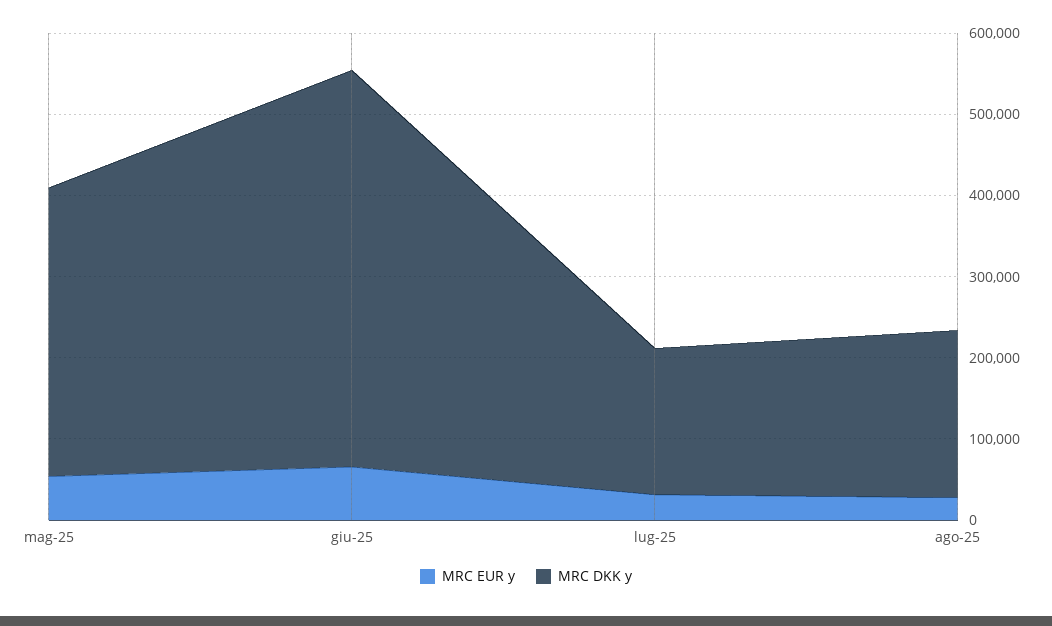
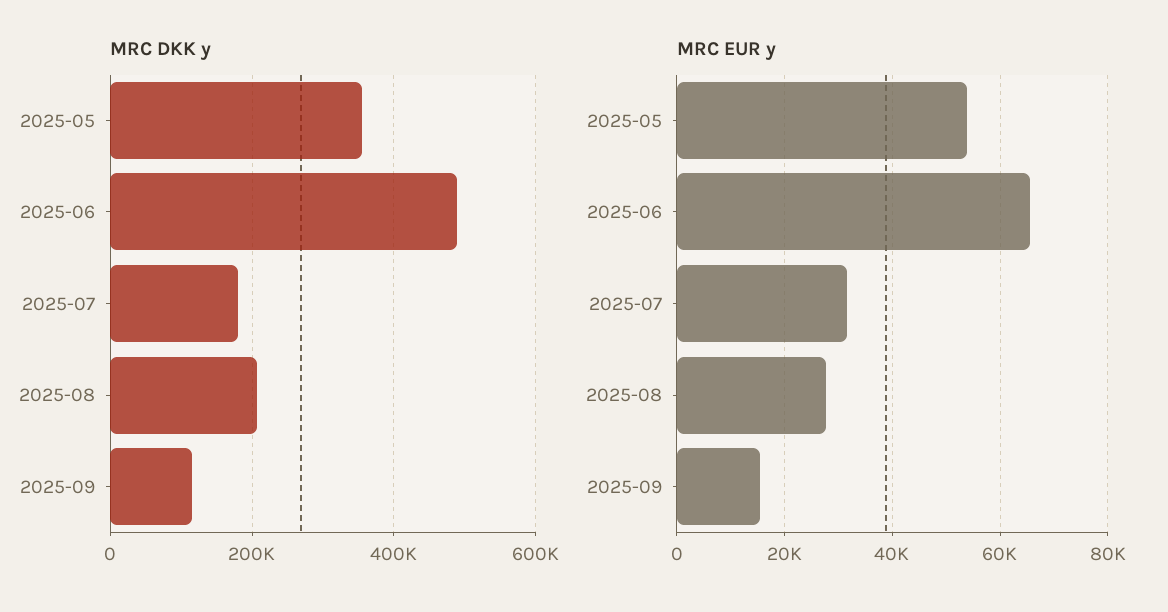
MRC DKK y, 2025-09: none -> 120000
MRC EUR y, 2025-09: none -> 16000

